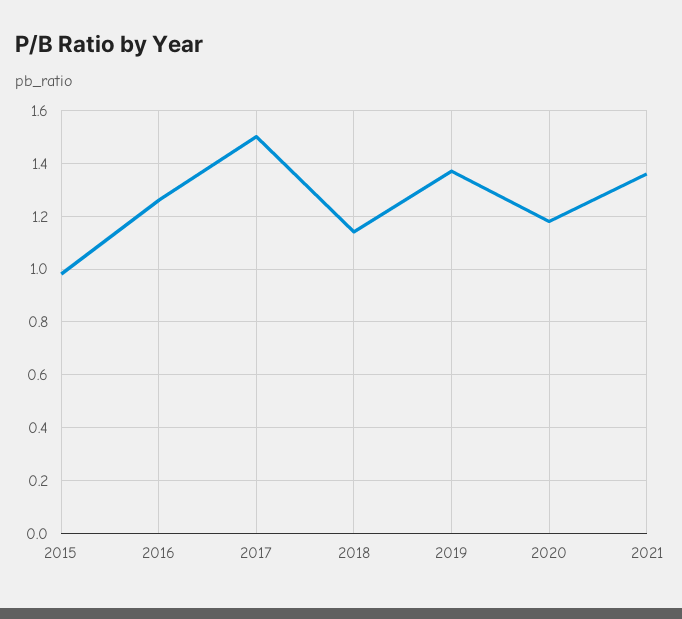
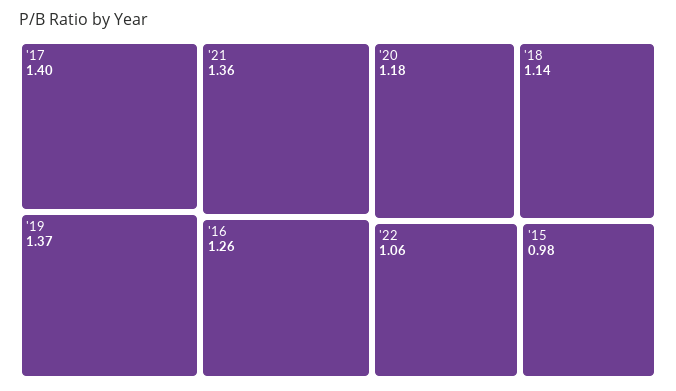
2017: 1.5 -> 1.4
'22: none -> 1.06

